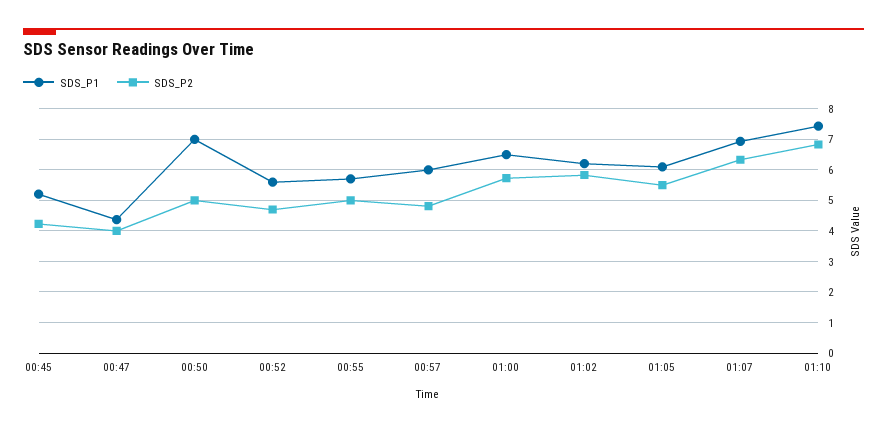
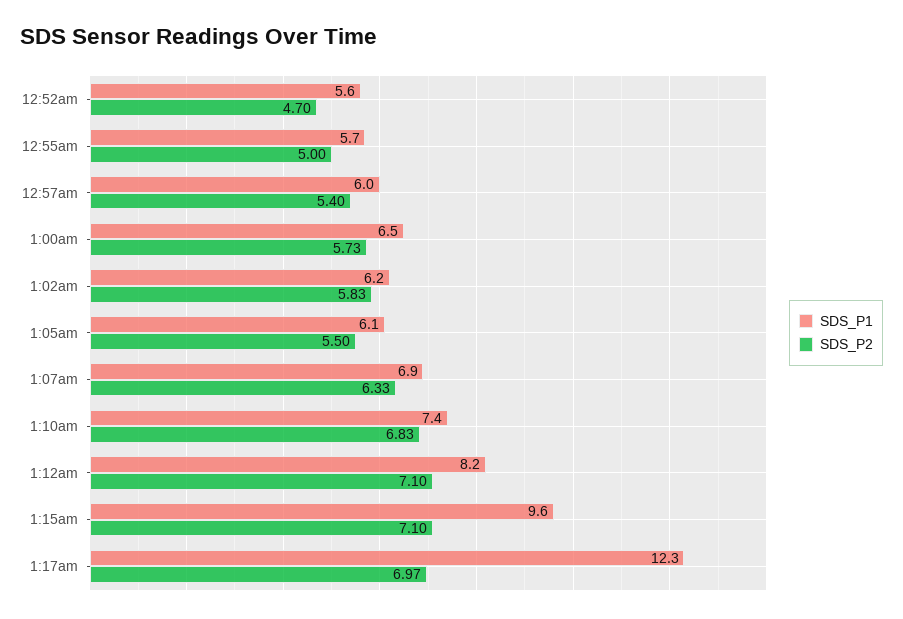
SDS_P1, 00:45: 5.2 -> none
SDS_P2, 00:45: 4.2 -> none
SDS_P1, 00:47: 4.4 -> none
SDS_P2, 00:47: 4 -> none
SDS_P1, 00:50: 7 -> none
SDS_P2, 00:50: 5 -> none
SDS_P2, 00:57: 4.8 -> 5.4
SDS_P1, 1:12am: none -> 8.2
SDS_P2, 1:12am: none -> 7.1
SDS_P1, 1:15am: none -> 9.6
SDS_P2, 1:15am: none -> 7.1
SDS_P1, 1:17am: none -> 12.3
SDS_P2, 1:17am: none -> 6.97

